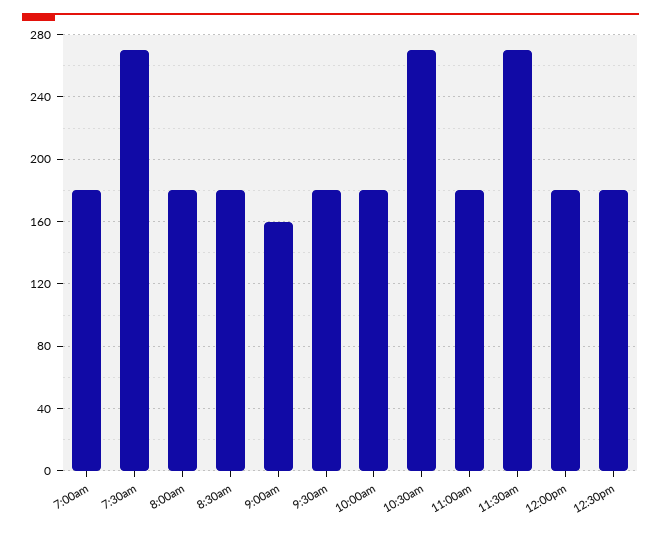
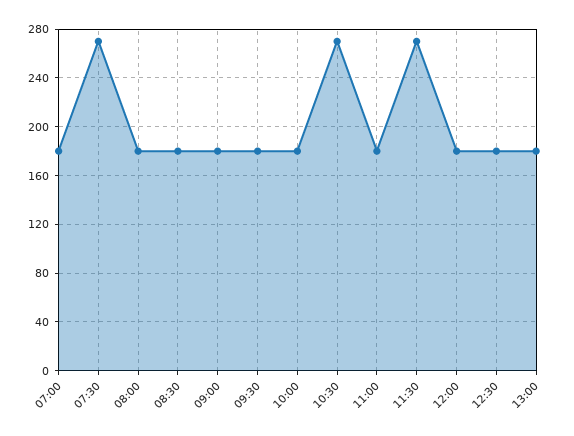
9:00am: 160 -> 180
13:00: none -> 180

